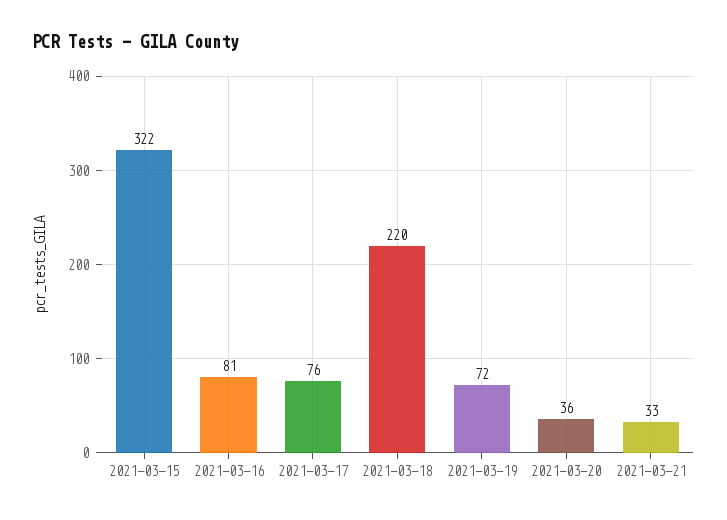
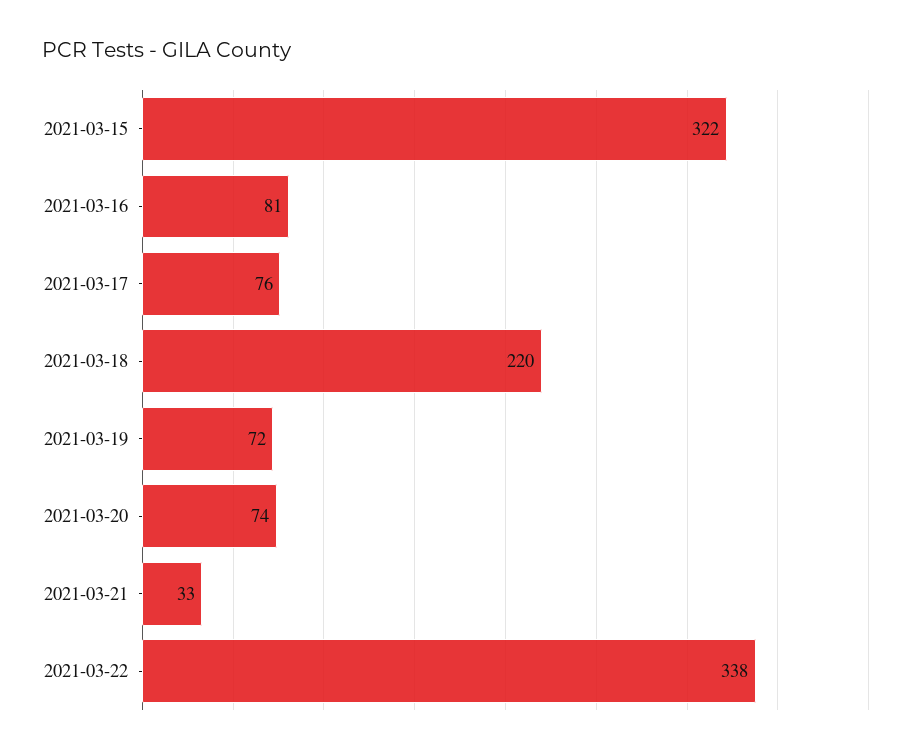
2021-03-20: 36 -> 74
2021-03-22: none -> 338

